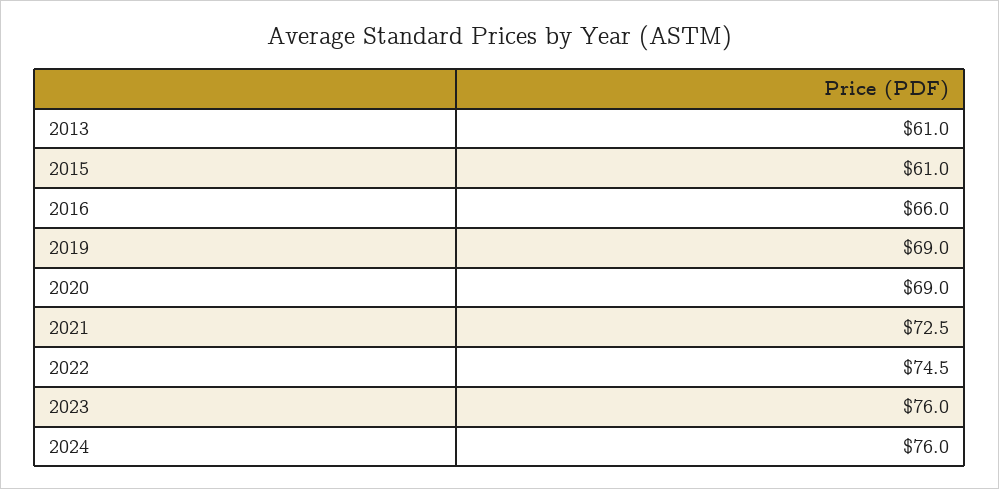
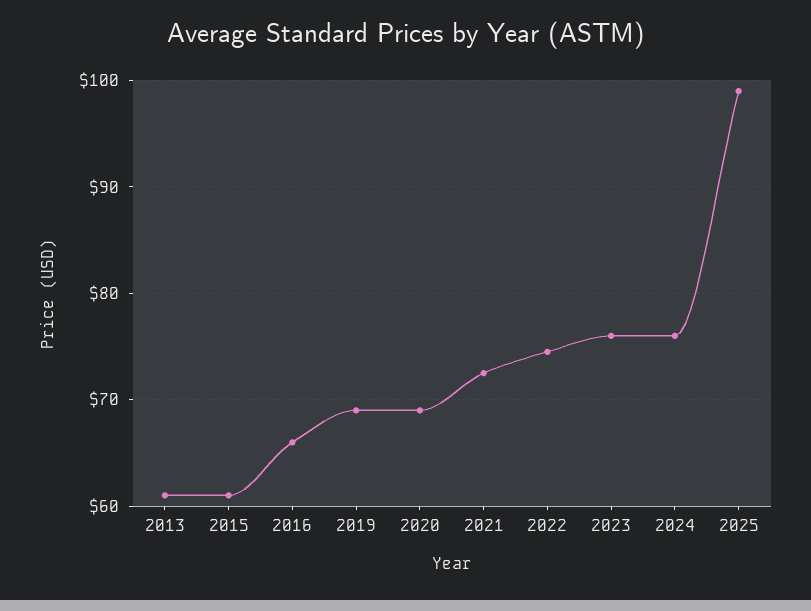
2025: none -> 99

